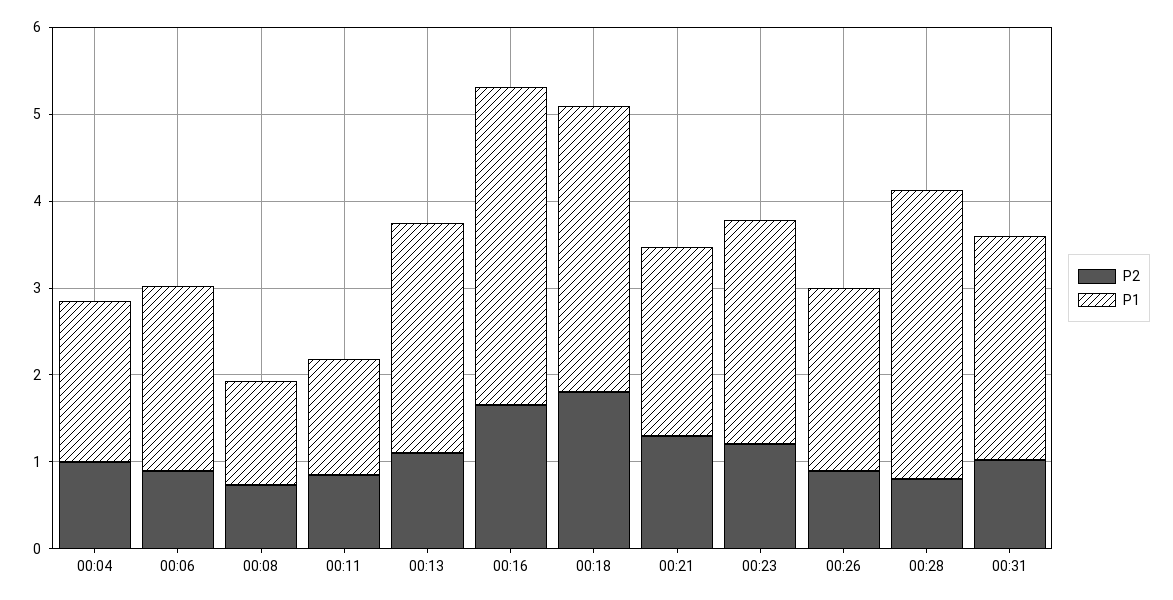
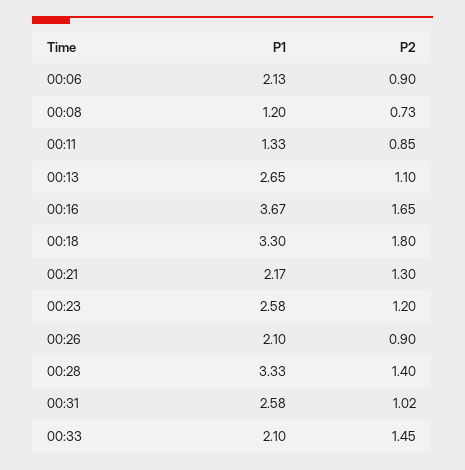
P2, 00:04: 1 -> none
P1, 00:04: 1.8 -> none
P2, 00:28: 0.8 -> 1.4
P1, 00:33: none -> 2.1
P2, 00:33: none -> 1.45

